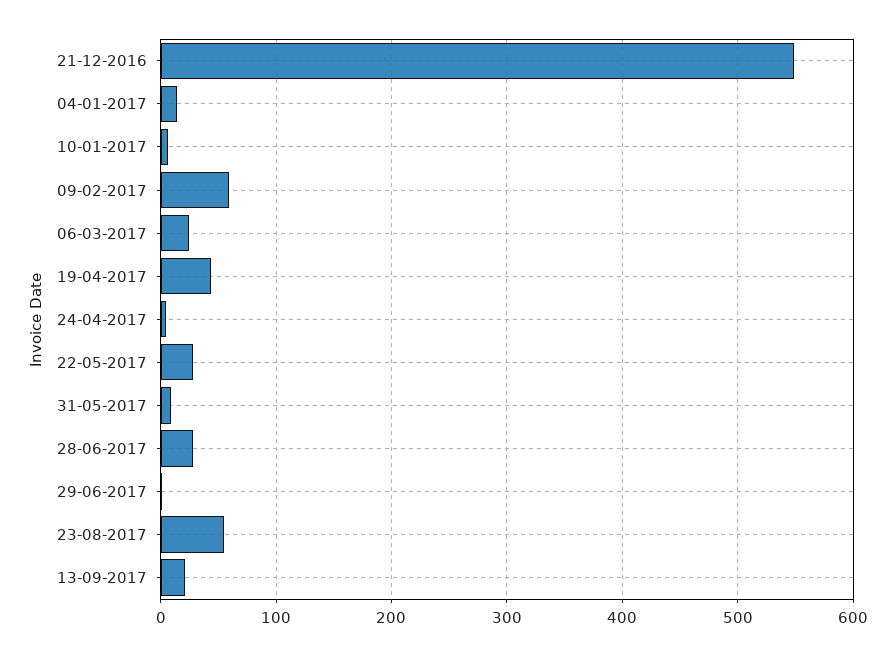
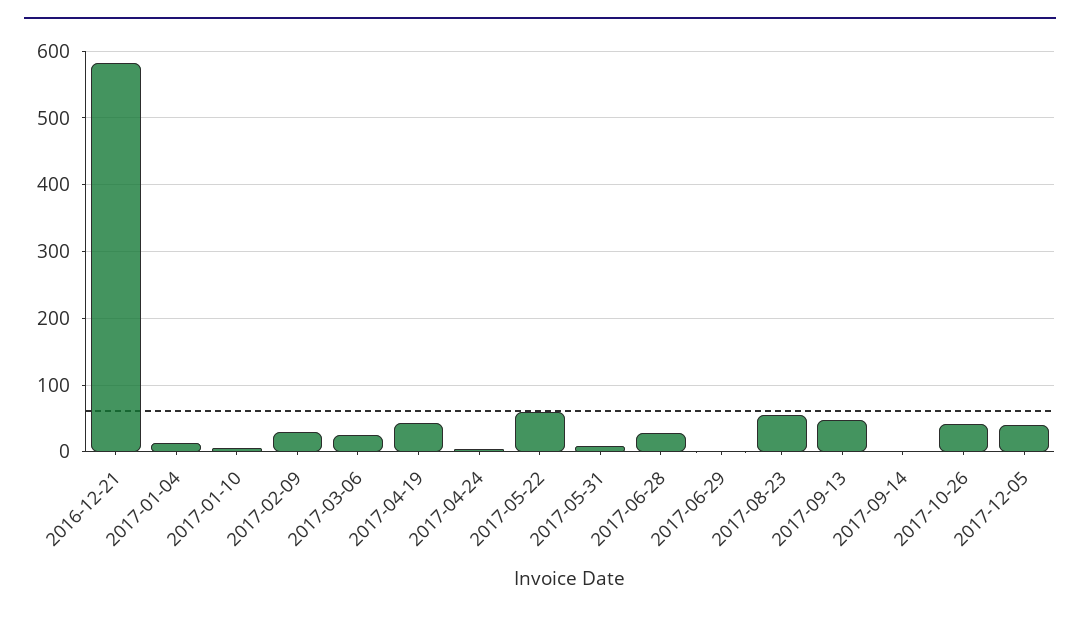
21-12-2016: 550 -> 580
09-02-2017: 60 -> 30
22-05-2017: 30 -> 60
13-09-2017: 20 -> 50
2017-09-14: none -> 0
2017-10-26: none -> 40
2017-12-05: none -> 40

